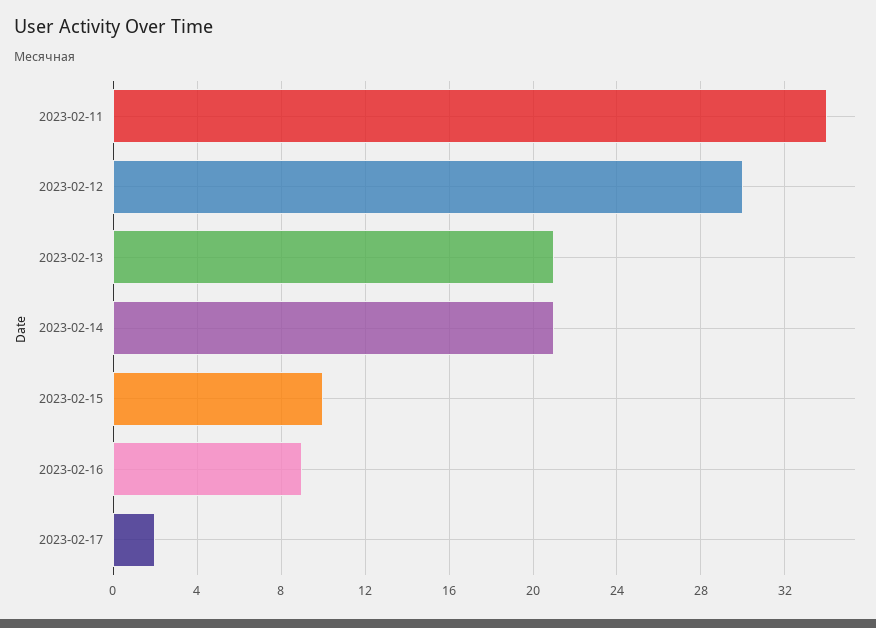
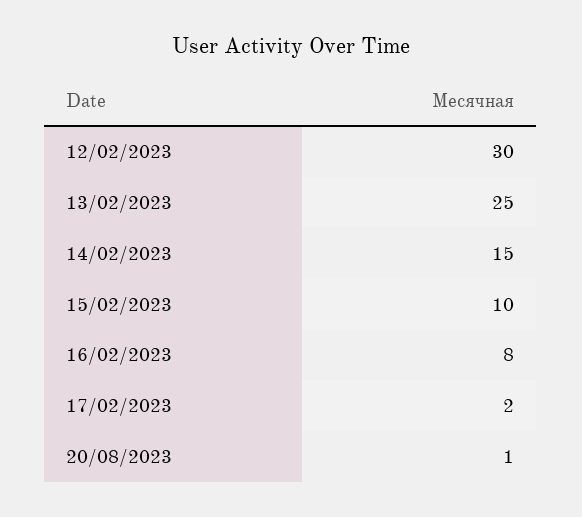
2023-02-11: 34 -> none
2023-02-13: 21 -> 25
2023-02-14: 21 -> 15
2023-02-16: 9 -> 8
20/08/2023: none -> 1

